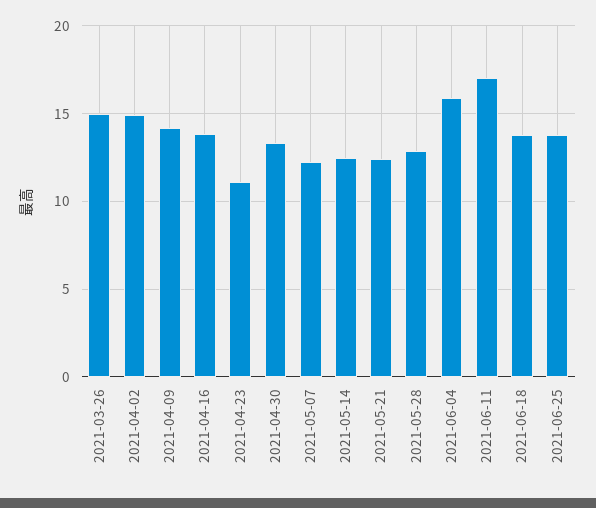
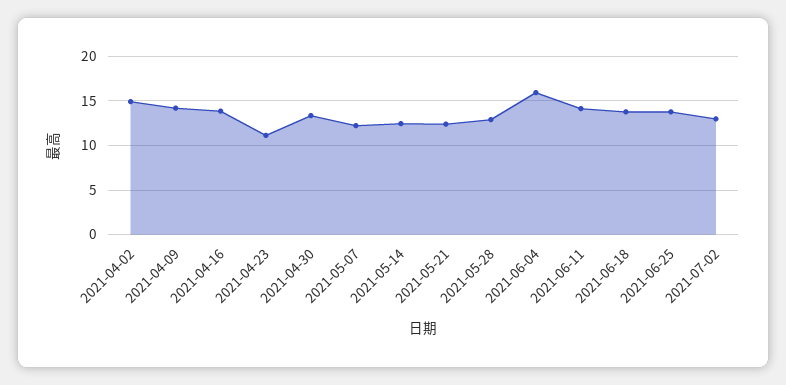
2021-03-26: 15 -> none
2021-06-11: 17 -> 14
2021-07-02: none -> 13

